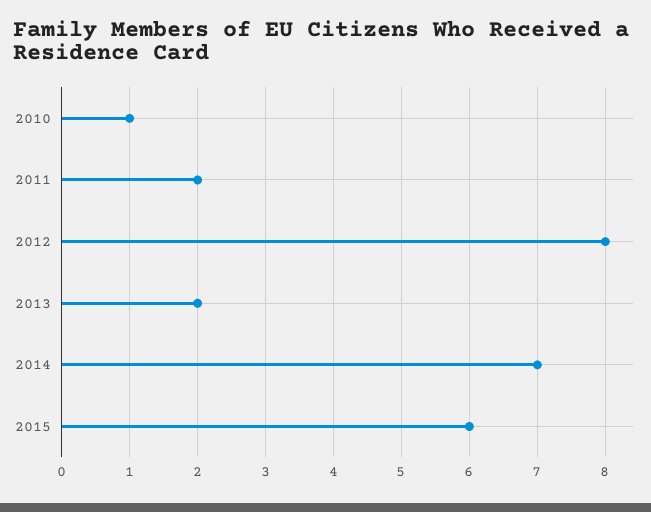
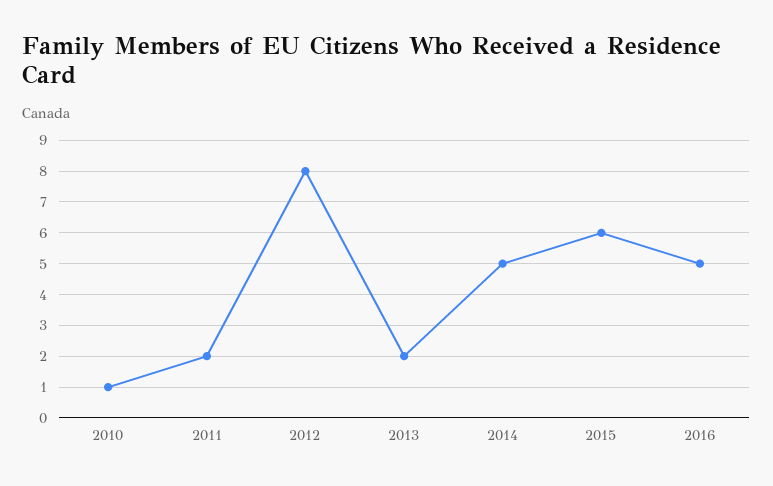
2014: 7 -> 5
2016: none -> 5

